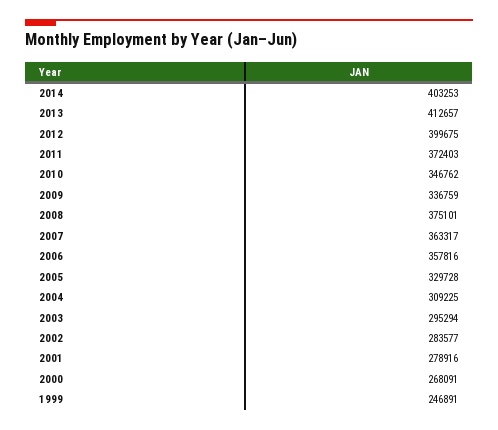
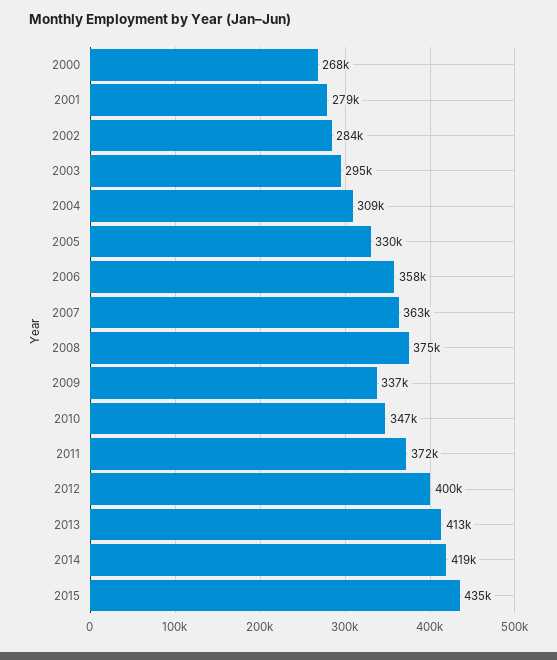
2014: 403253 -> 419000
1999: 246891 -> none
2015: none -> 435000

